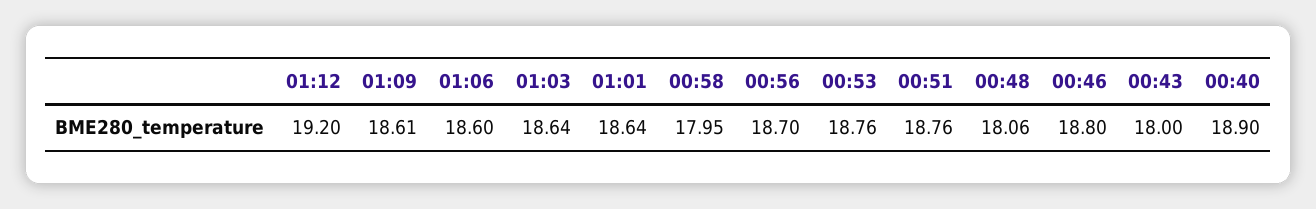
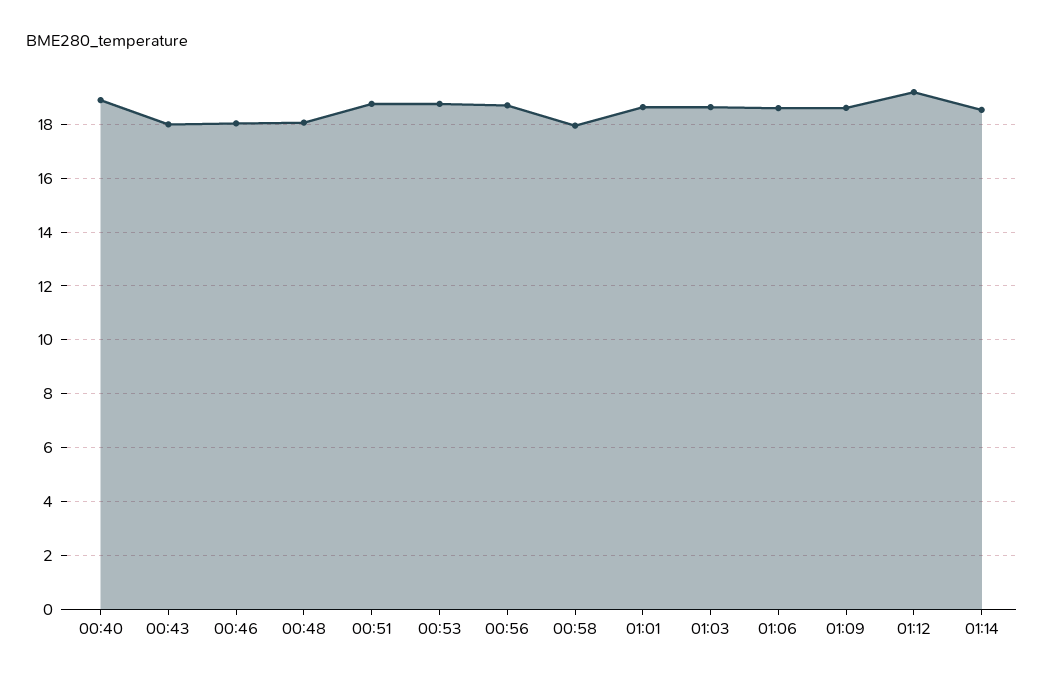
00:46: 18.8 -> 18
01:14: none -> 18.5

